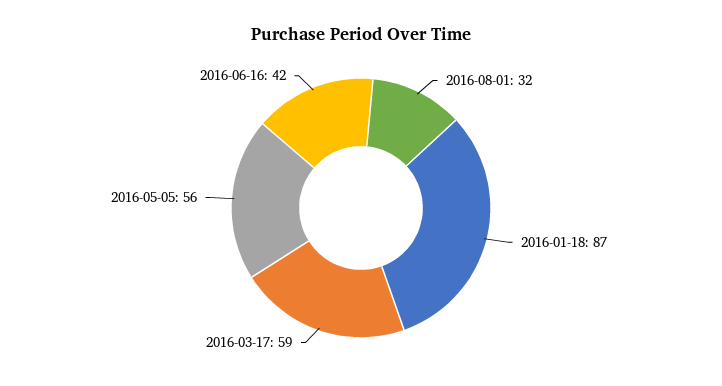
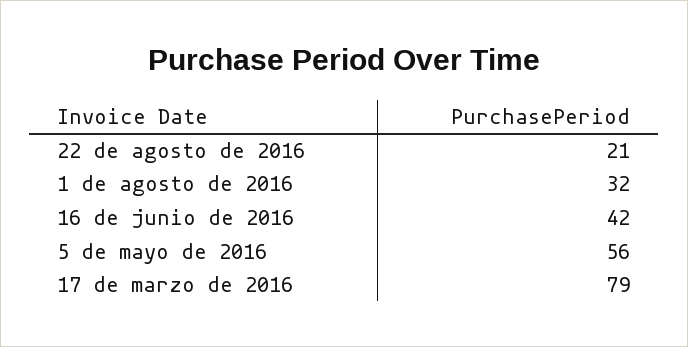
2016-01-18: 87 -> none
2016-03-17: 59 -> 79
22 de agosto de 2016: none -> 21

